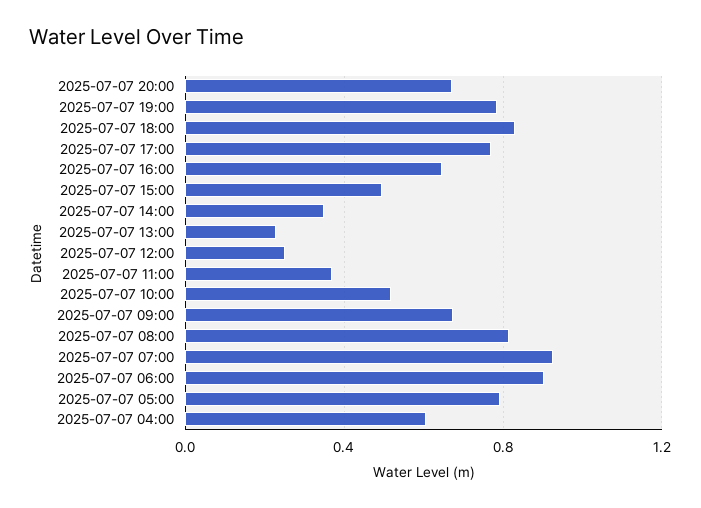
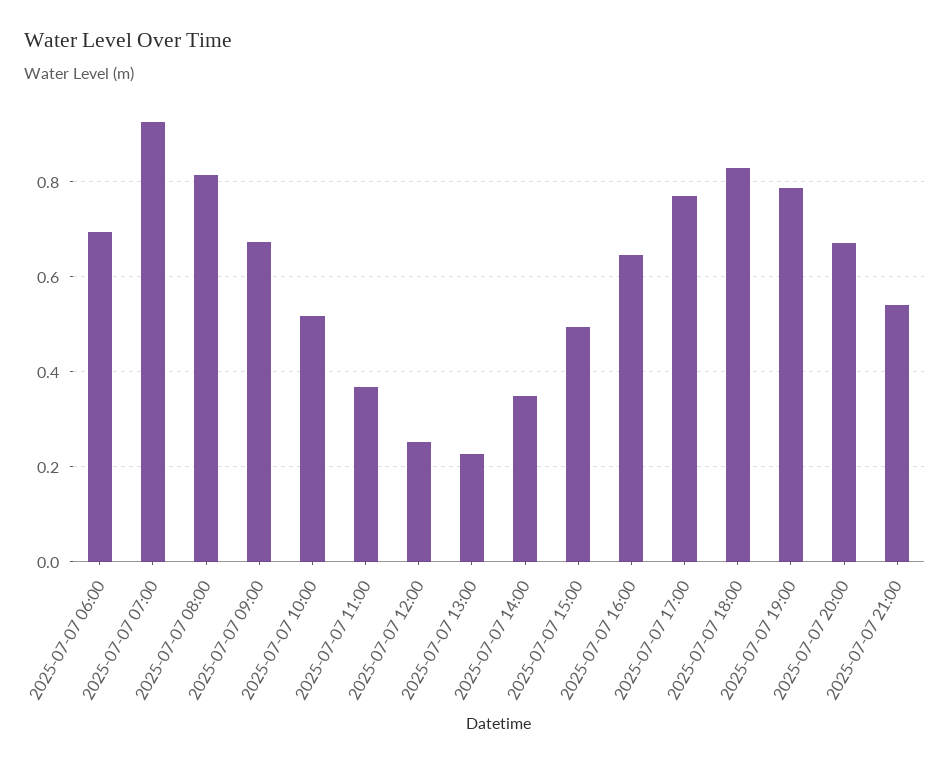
2025-07-07 06:00: 0.9 -> 0.7
2025-07-07 05:00: 0.8 -> none
2025-07-07 04:00: 0.6 -> none
2025-07-07 21:00: none -> 0.54

